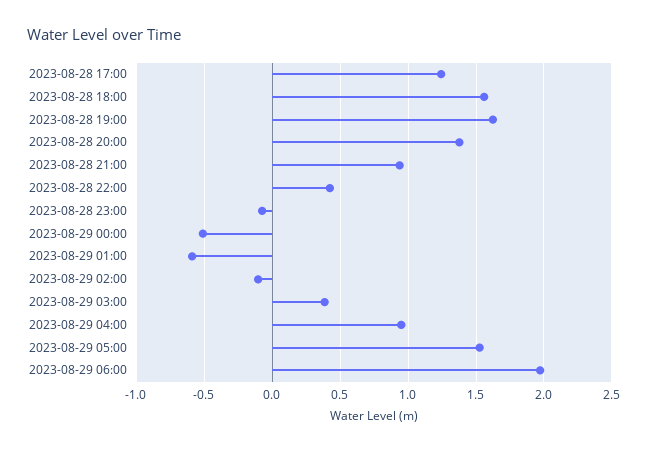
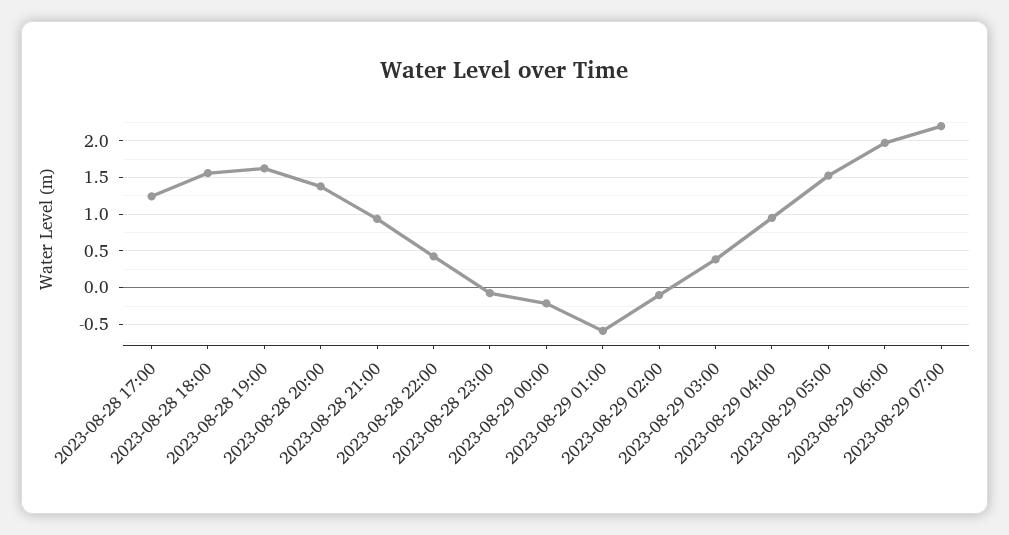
2023-08-29 00:00: -0.5 -> -0.2
2023-08-29 07:00: none -> 2.2

